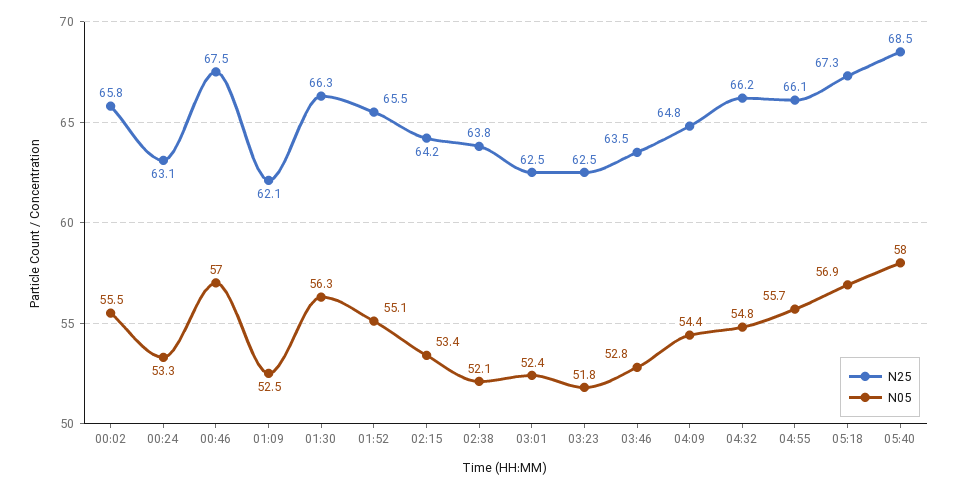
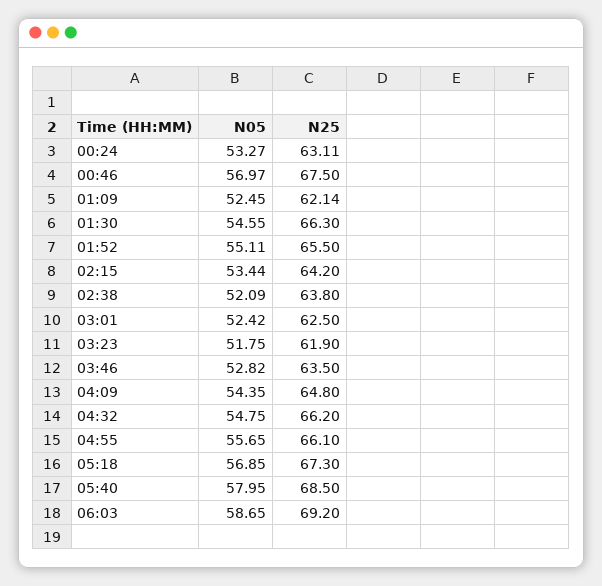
N25, 00:02: 65.8 -> none
N05, 00:02: 55.5 -> none
N05, 01:30: 56.3 -> 54.55
N25, 03:23: 62.5 -> 61.9
N05, 06:03: none -> 58.65
N25, 06:03: none -> 69.2

